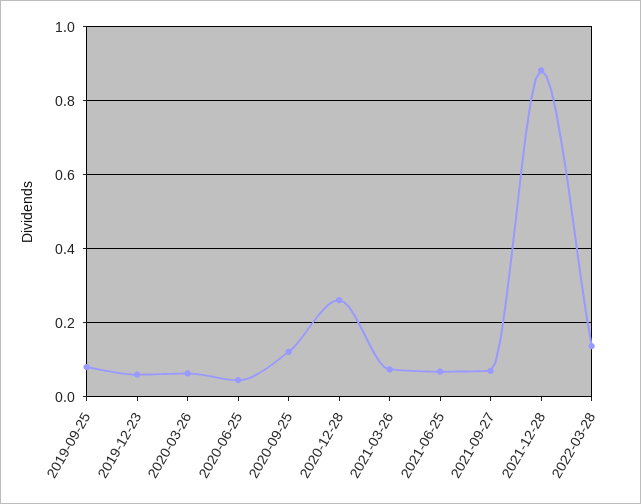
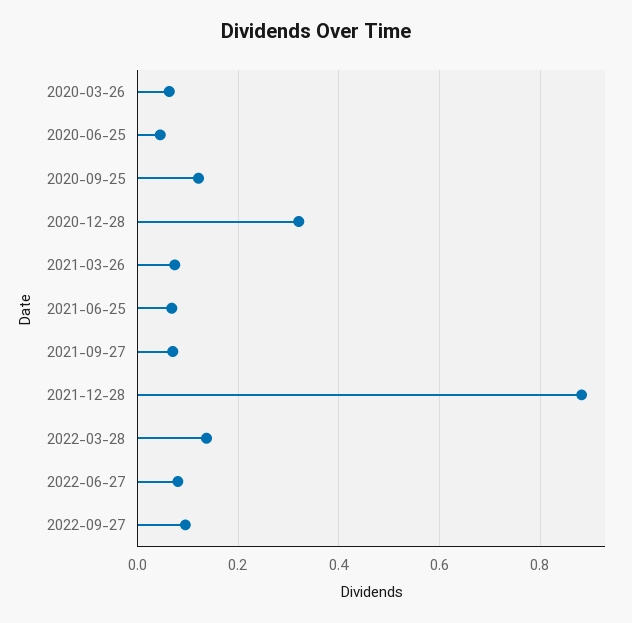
2019-09-25: 0.08 -> none
2019-12-23: 0.06 -> none
2020-12-28: 0.26 -> 0.32
2022-06-27: none -> 0.08
2022-09-27: none -> 0.1

